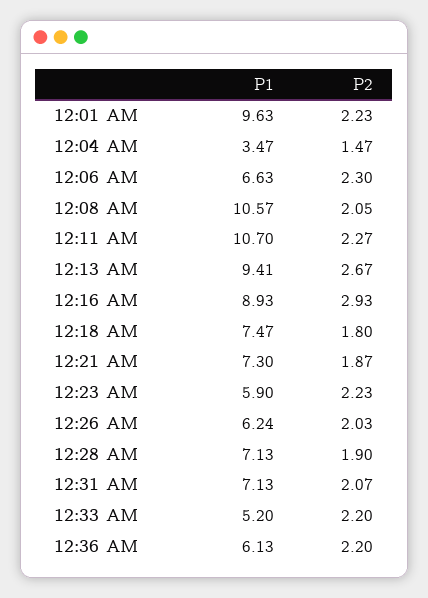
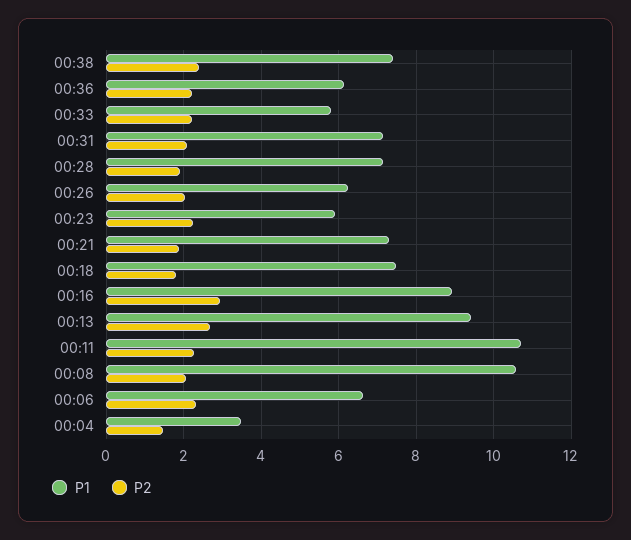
P1, 12:01 AM: 9.63 -> none
P2, 12:01 AM: 2.23 -> none
P1, 12:33 AM: 5.2 -> 5.8
P1, 00:38: none -> 7.4
P2, 00:38: none -> 2.4

